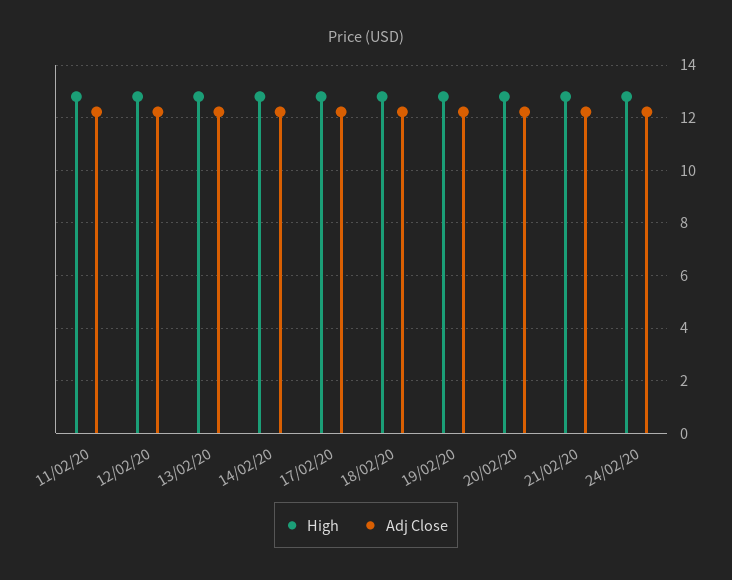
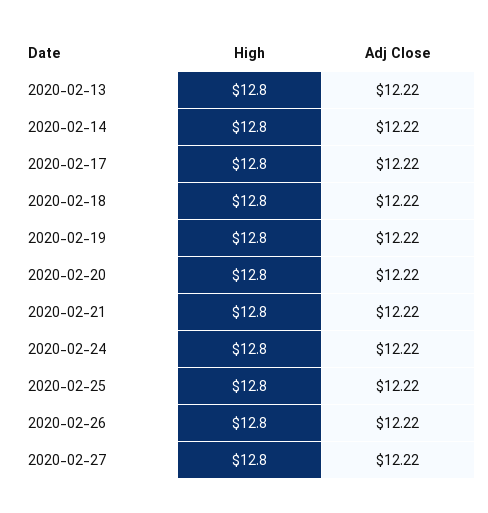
High, 11/02/20: 12.75 -> none
Adj Close, 11/02/20: 12.25 -> none
High, 12/02/20: 12.75 -> none
Adj Close, 12/02/20: 12.25 -> none
High, 2020-02-25: none -> 12.8
Adj Close, 2020-02-25: none -> 12.22
High, 2020-02-26: none -> 12.8
Adj Close, 2020-02-26: none -> 12.22
High, 2020-02-27: none -> 12.8
Adj Close, 2020-02-27: none -> 12.22

